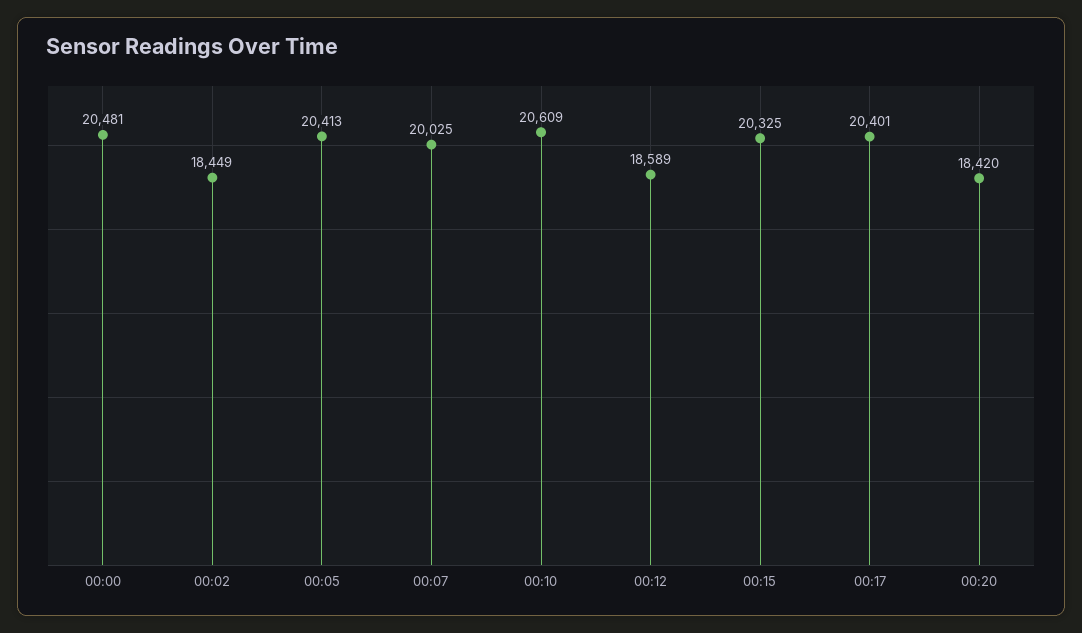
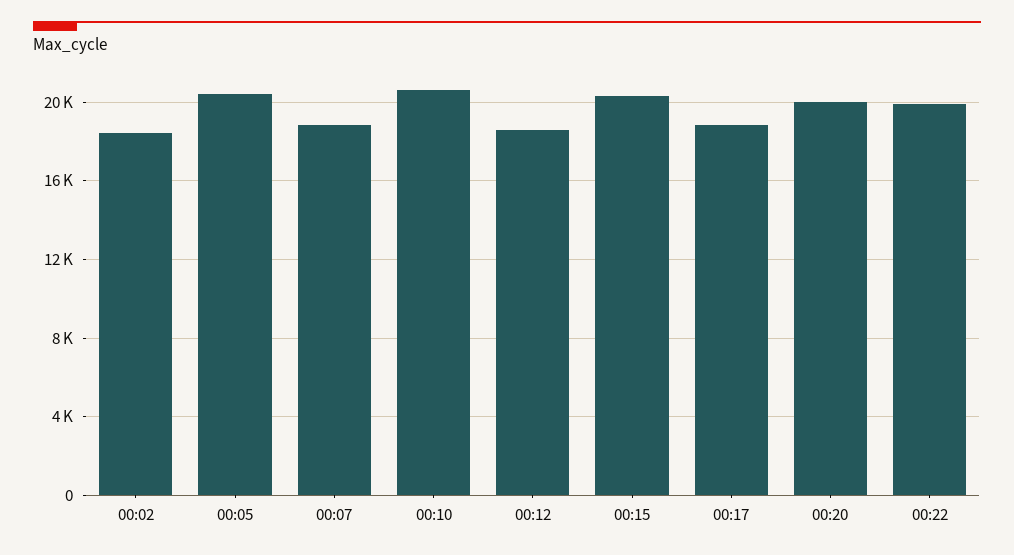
00:00: 20481 -> none
00:07: 20025 -> 19000
00:17: 20401 -> 19000
00:20: 18420 -> 20000
00:22: none -> 20000

